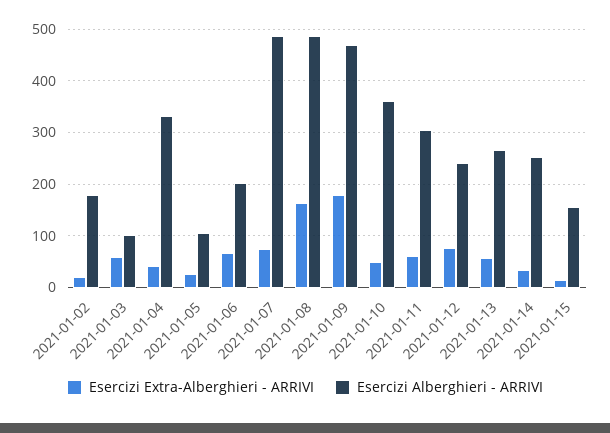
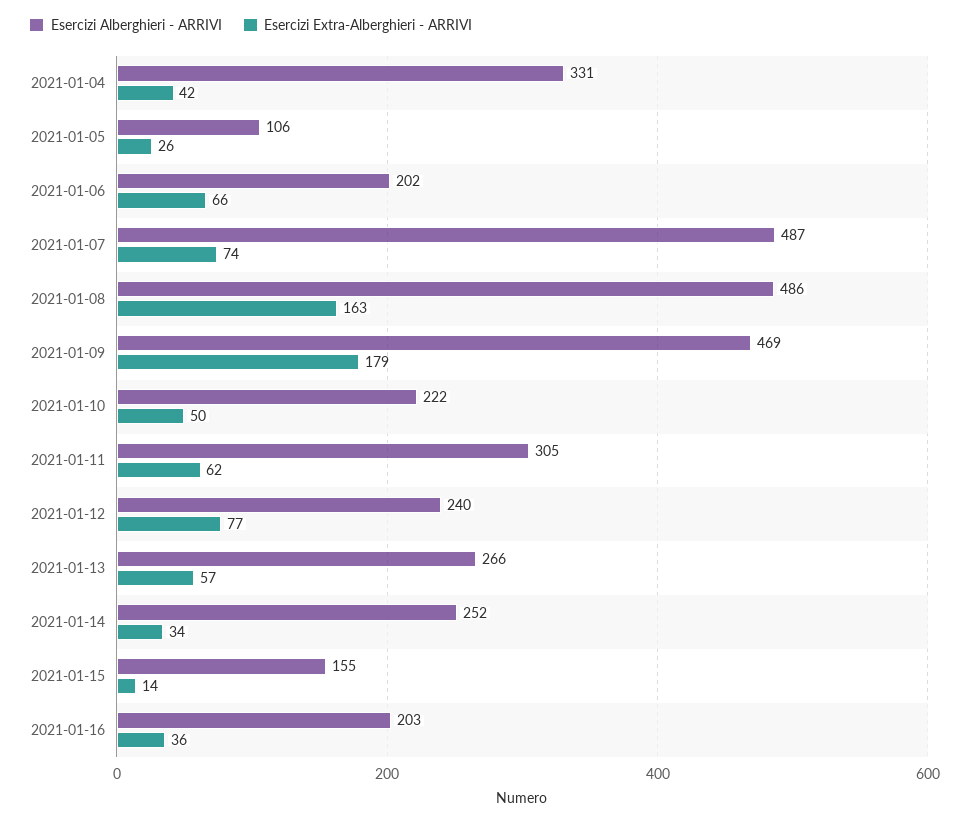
Esercizi Extra-Alberghieri - ARRIVI, 2021-01-02: 20 -> none
Esercizi Alberghieri - ARRIVI, 2021-01-02: 180 -> none
Esercizi Extra-Alberghieri - ARRIVI, 2021-01-03: 60 -> none
Esercizi Alberghieri - ARRIVI, 2021-01-03: 100 -> none
Esercizi Alberghieri - ARRIVI, 2021-01-10: 360 -> 222
Esercizi Alberghieri - ARRIVI, 2021-01-16: none -> 203
Esercizi Extra-Alberghieri - ARRIVI, 2021-01-16: none -> 36

